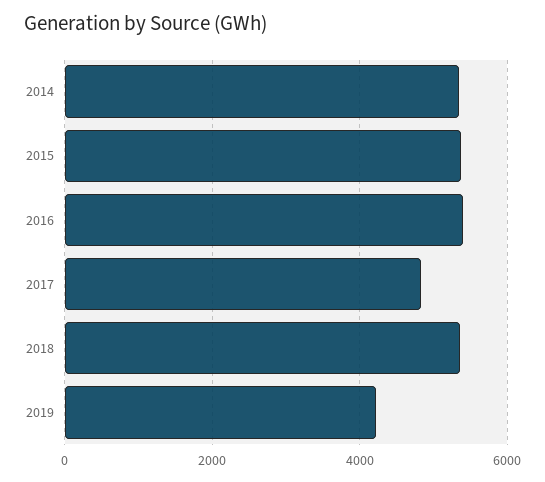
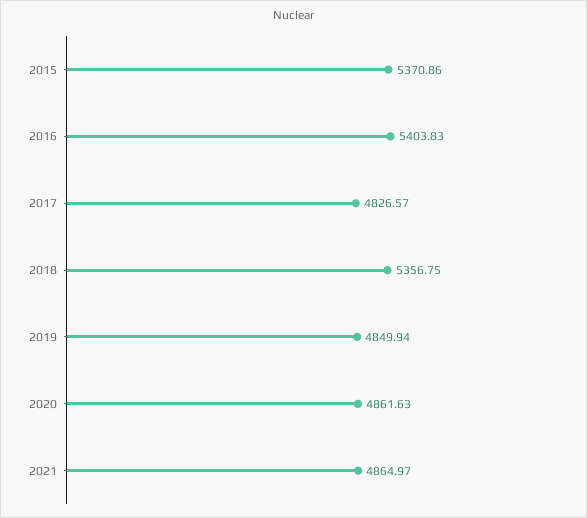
2014: 5400 -> none
2019: 4200 -> 4849.94
2020: none -> 4861.63
2021: none -> 4864.97

